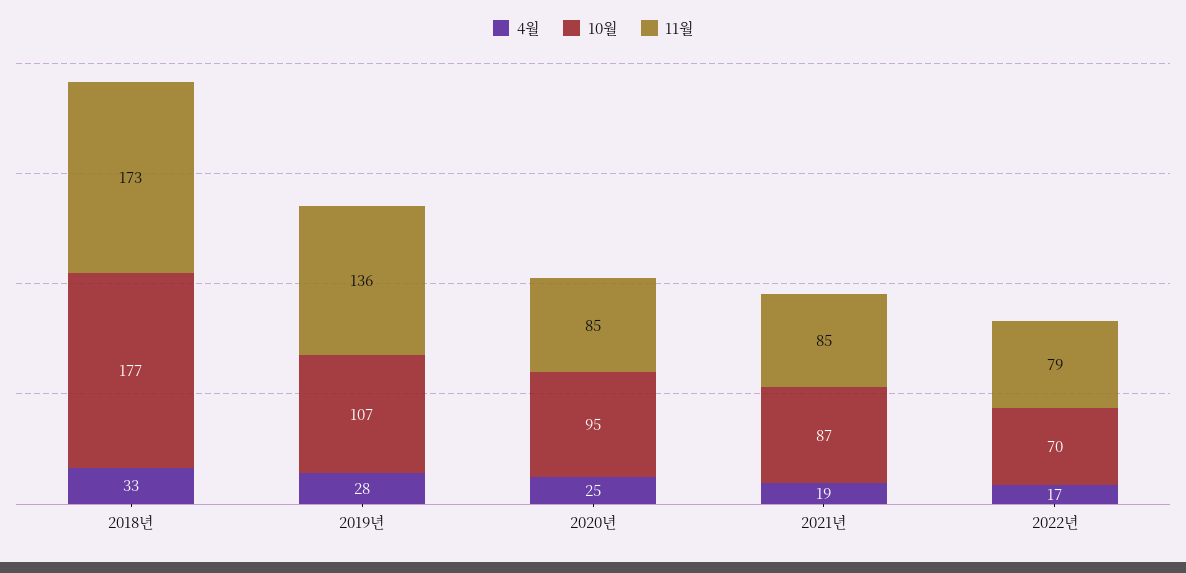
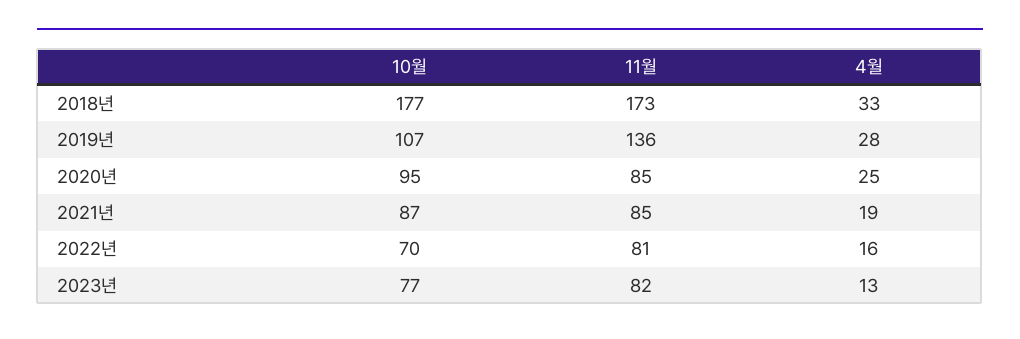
4월, 2022년: 17 -> 16
11월, 2022년: 79 -> 81
10월, 2023년: none -> 77
11월, 2023년: none -> 82
4월, 2023년: none -> 13

